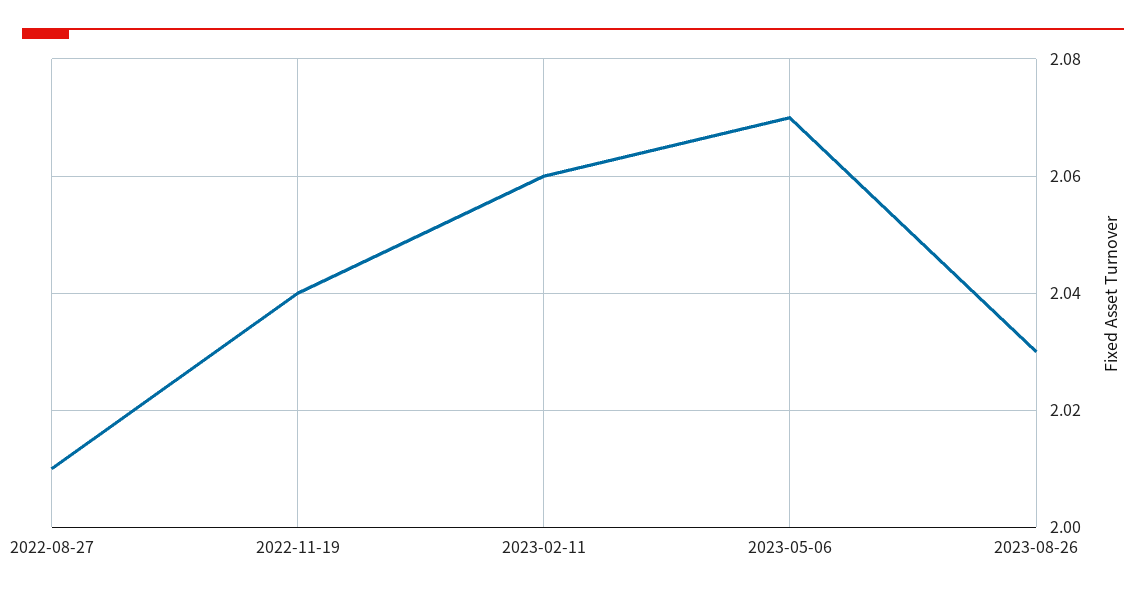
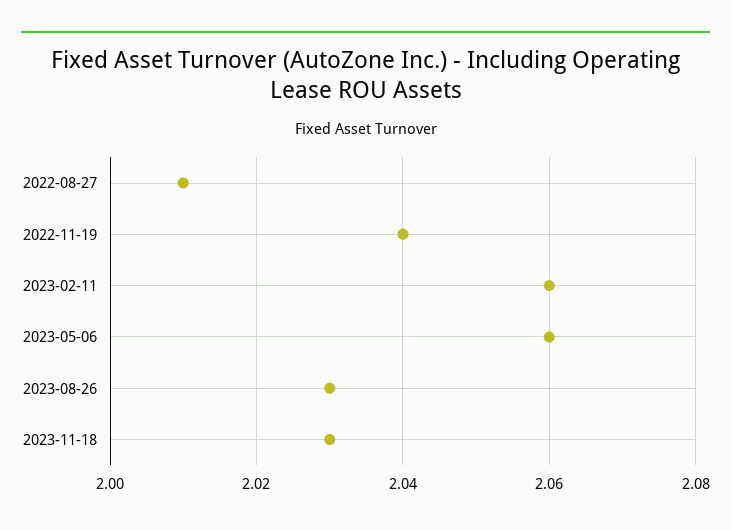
2023-05-06: 2.07 -> 2.06
2023-11-18: none -> 2.03

